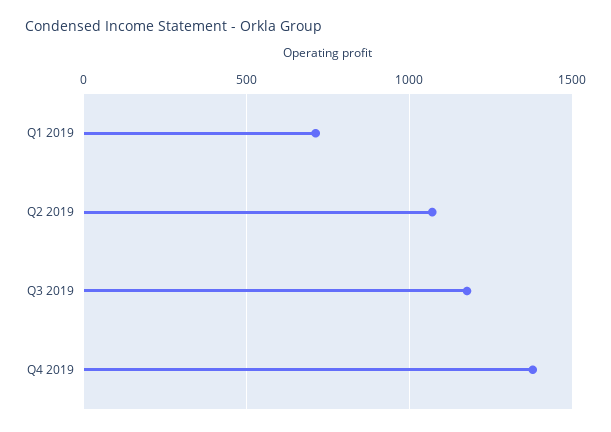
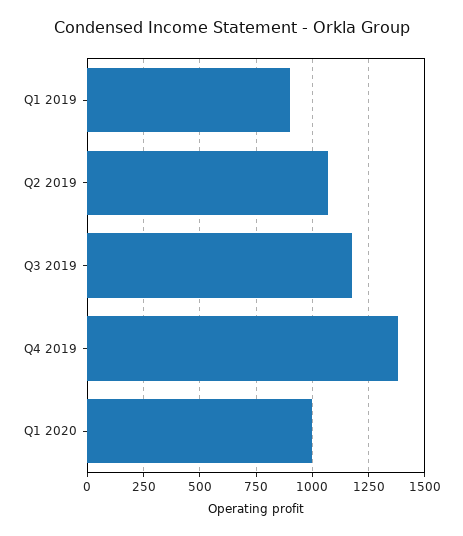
Q1 2019: 700 -> 900
Q1 2020: none -> 1000

